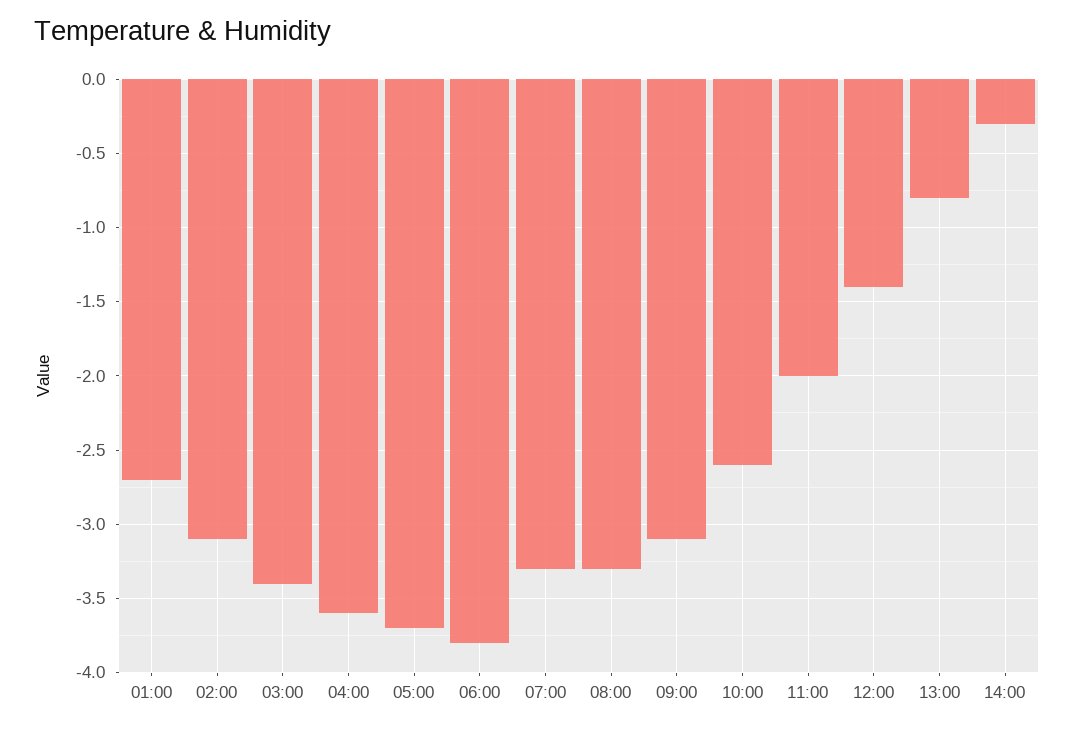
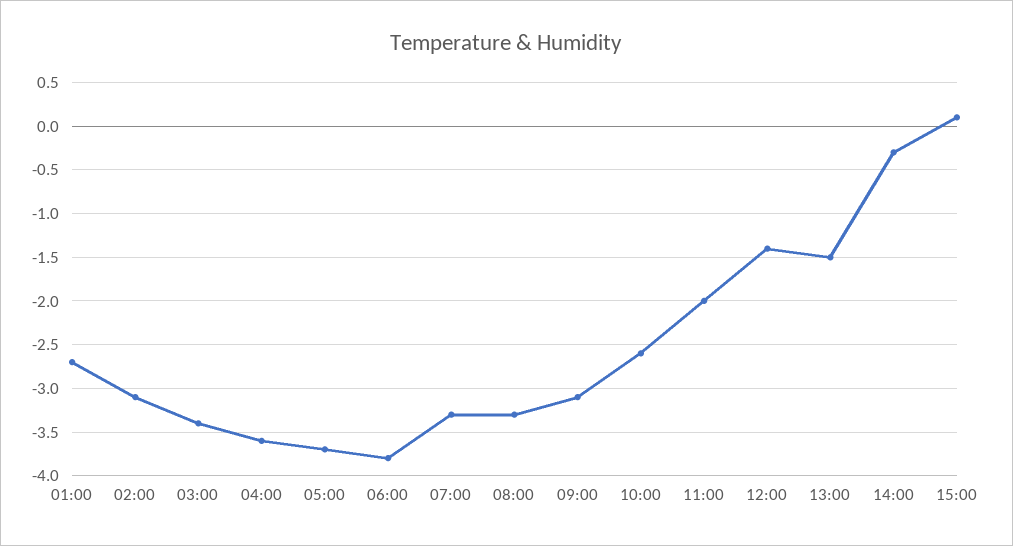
13:00: -0.8 -> -1.5
15:00: none -> 0.1

